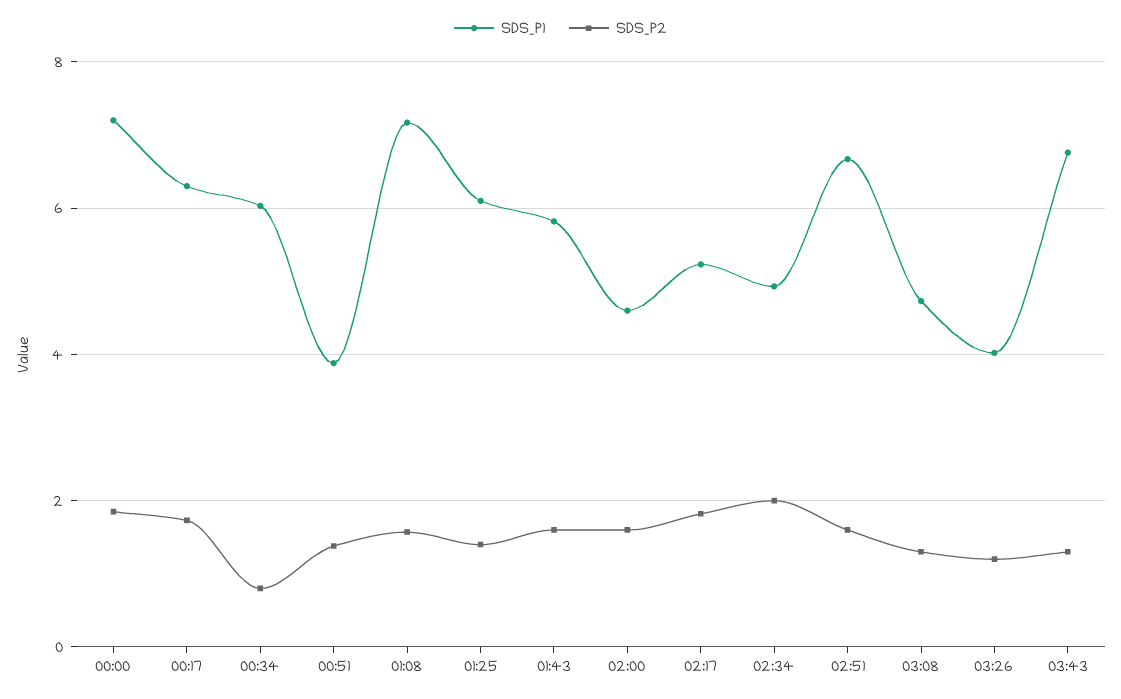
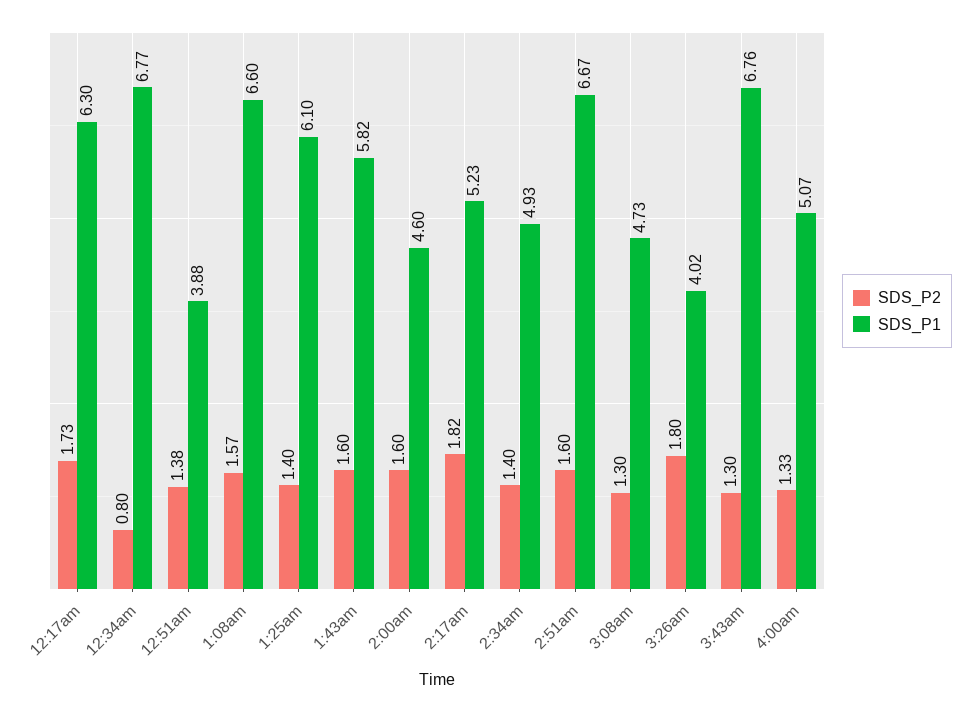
SDS_P1, 00:00: 7.2 -> none
SDS_P2, 00:00: 1.8 -> none
SDS_P1, 00:34: 6 -> 6.77
SDS_P1, 01:08: 7.2 -> 6.6
SDS_P2, 02:34: 2 -> 1.4
SDS_P2, 03:26: 1.2 -> 1.8
SDS_P2, 4:00am: none -> 1.33
SDS_P1, 4:00am: none -> 5.07

